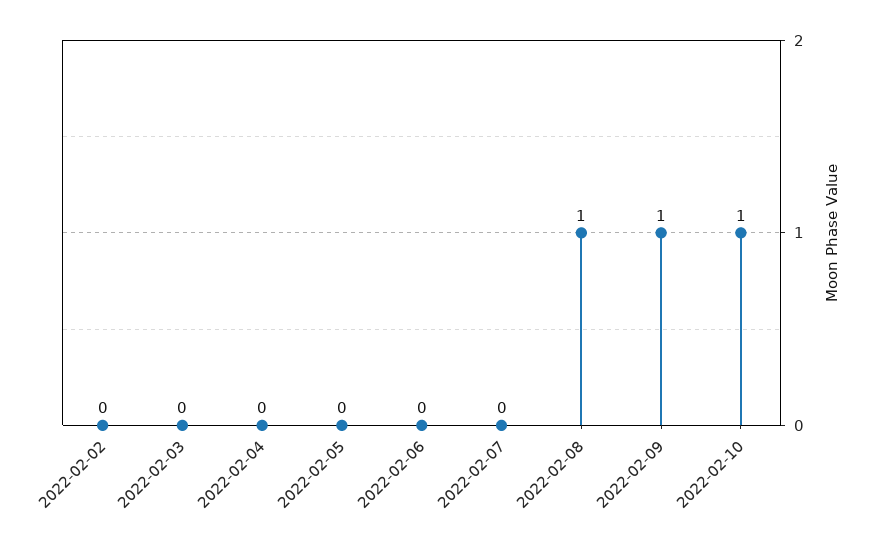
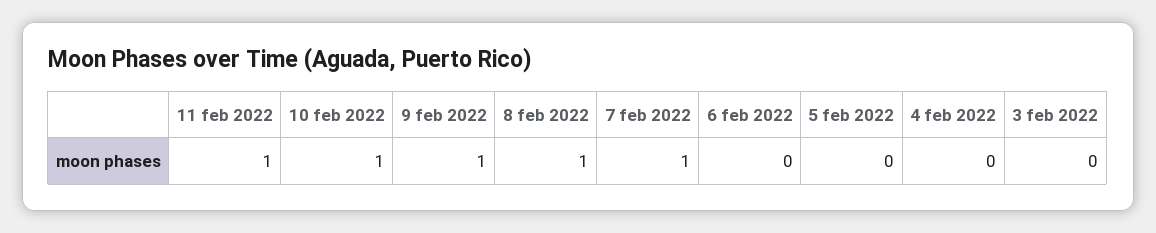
2022-02-02: 0 -> none
2022-02-07: 0 -> 1
11 feb 2022: none -> 1

